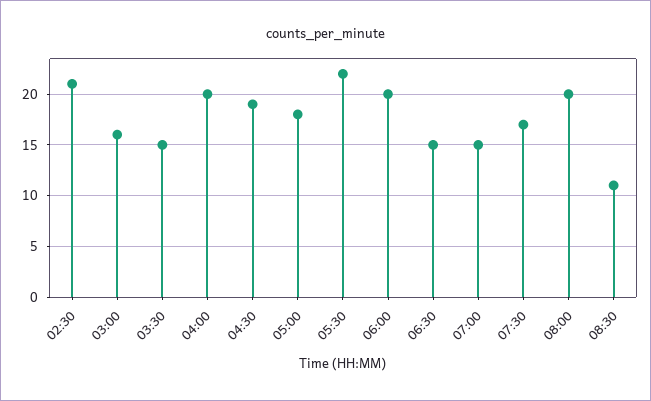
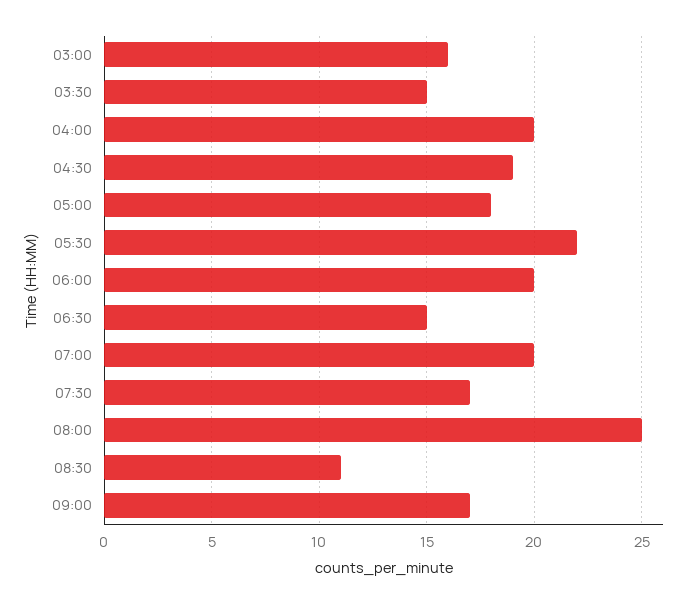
02:30: 21 -> none
07:00: 15 -> 20
08:00: 20 -> 25
09:00: none -> 17

